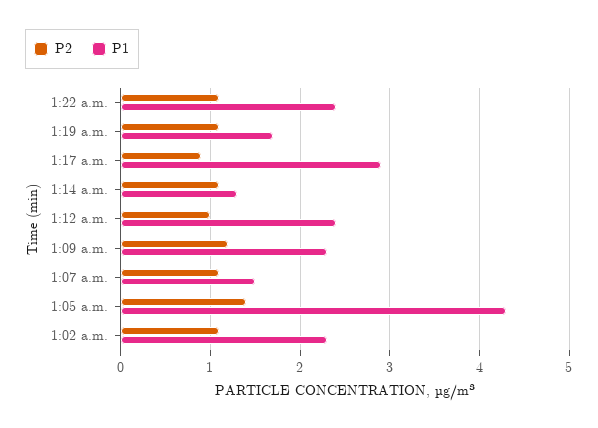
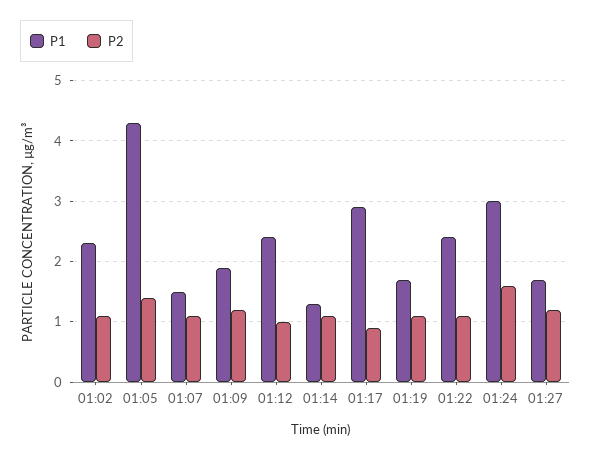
P1, 1:09 a.m.: 2.3 -> 1.9
P1, 01:24: none -> 3
P2, 01:24: none -> 1.6
P1, 01:27: none -> 1.7
P2, 01:27: none -> 1.2

